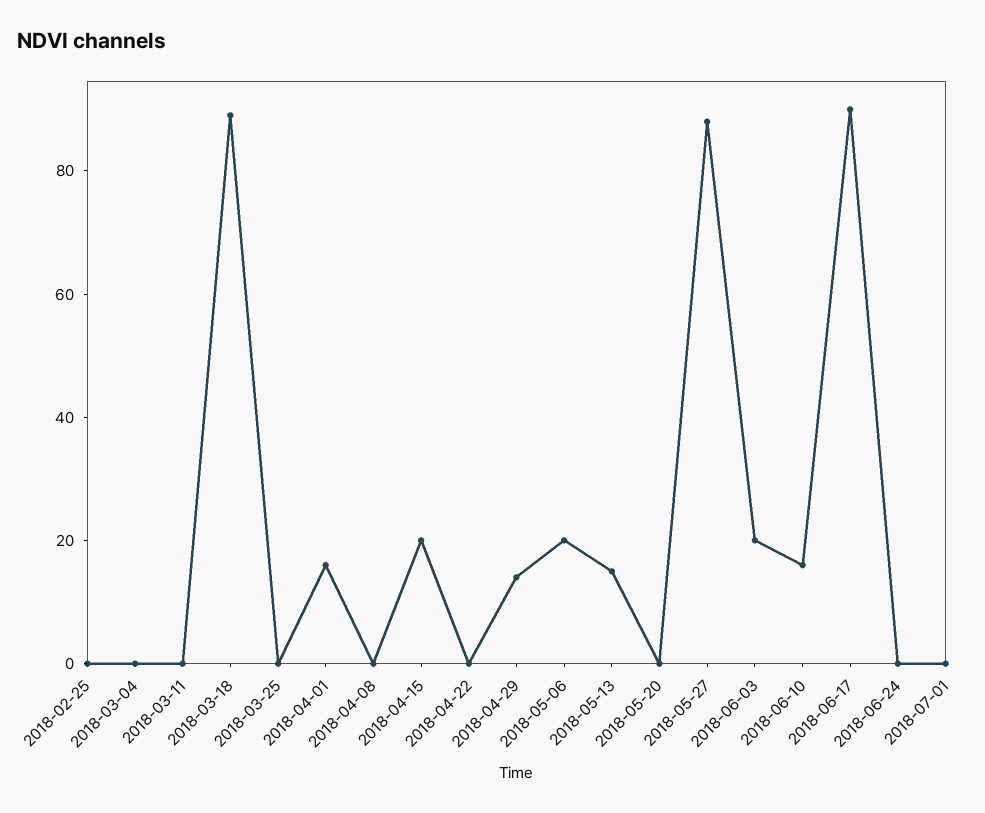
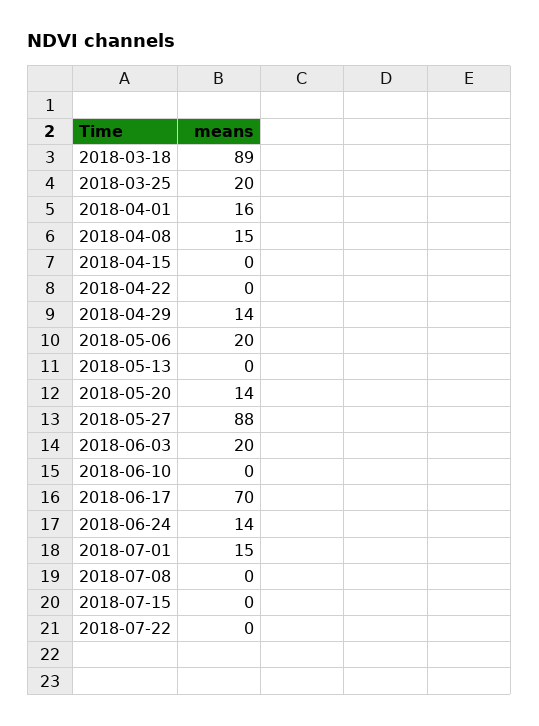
2018-02-25: 0 -> none
2018-03-04: 0 -> none
2018-03-11: 0 -> none
2018-03-25: 0 -> 20
2018-04-08: 0 -> 15
2018-04-15: 20 -> 0
2018-05-13: 15 -> 0
2018-05-20: 0 -> 14
2018-06-10: 15 -> 0
2018-06-17: 90 -> 70
2018-06-24: 0 -> 14
2018-07-01: 0 -> 15
2018-07-08: none -> 0
2018-07-15: none -> 0
2018-07-22: none -> 0

